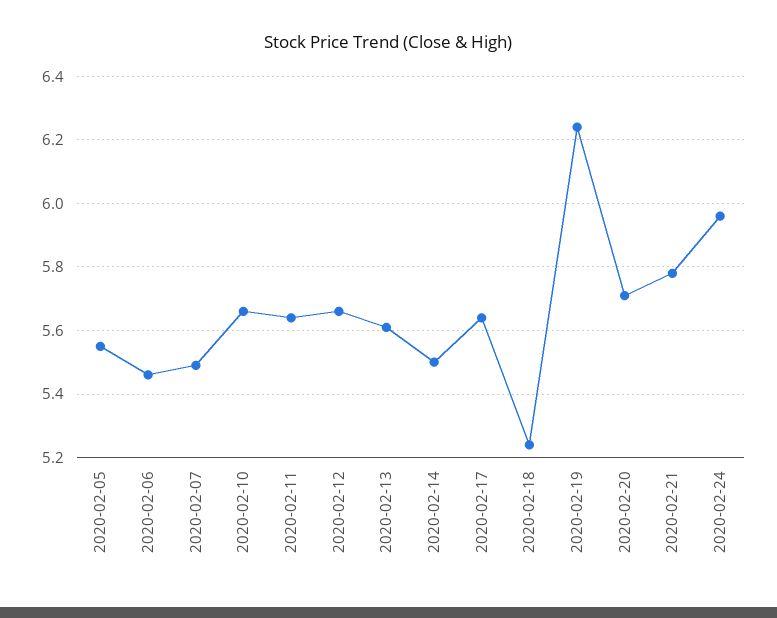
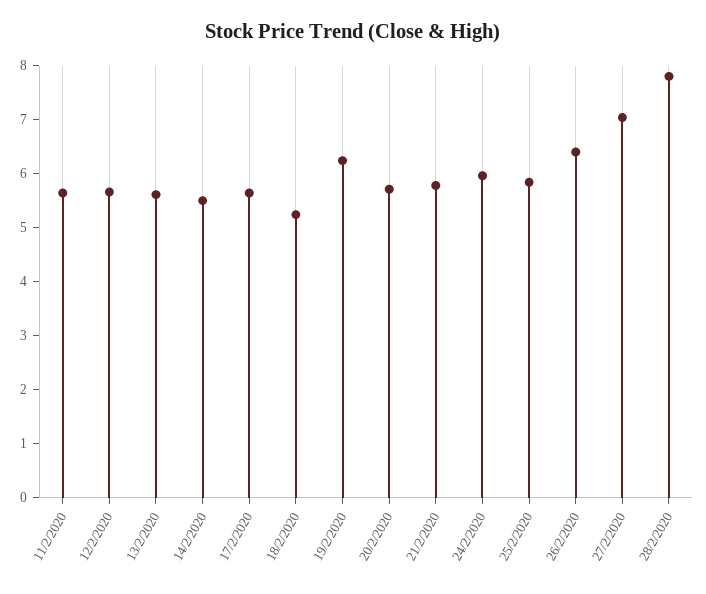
2020-02-05: 5.55 -> none
2020-02-06: 5.45 -> none
2020-02-07: 5.5 -> none
2020-02-10: 5.65 -> none
25/2/2020: none -> 5.8
26/2/2020: none -> 6.4
27/2/2020: none -> 7
28/2/2020: none -> 7.8

